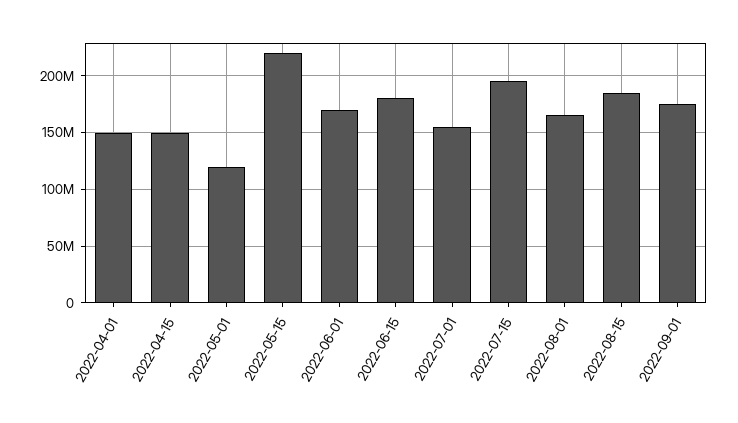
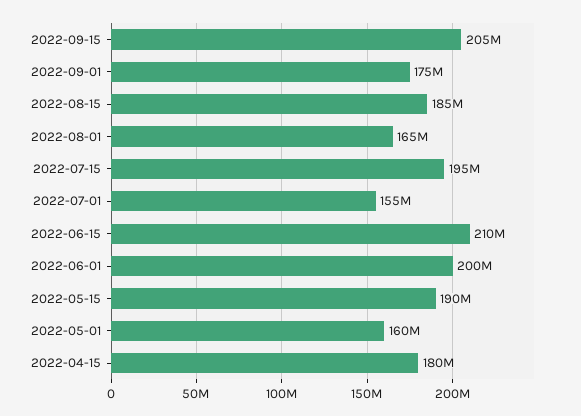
2022-04-01: 150000000 -> none
2022-04-15: 150000000 -> 180000000
2022-05-01: 120000000 -> 160000000
2022-05-15: 220000000 -> 190000000
2022-06-01: 170000000 -> 200000000
2022-06-15: 180000000 -> 210000000
2022-09-15: none -> 205000000

